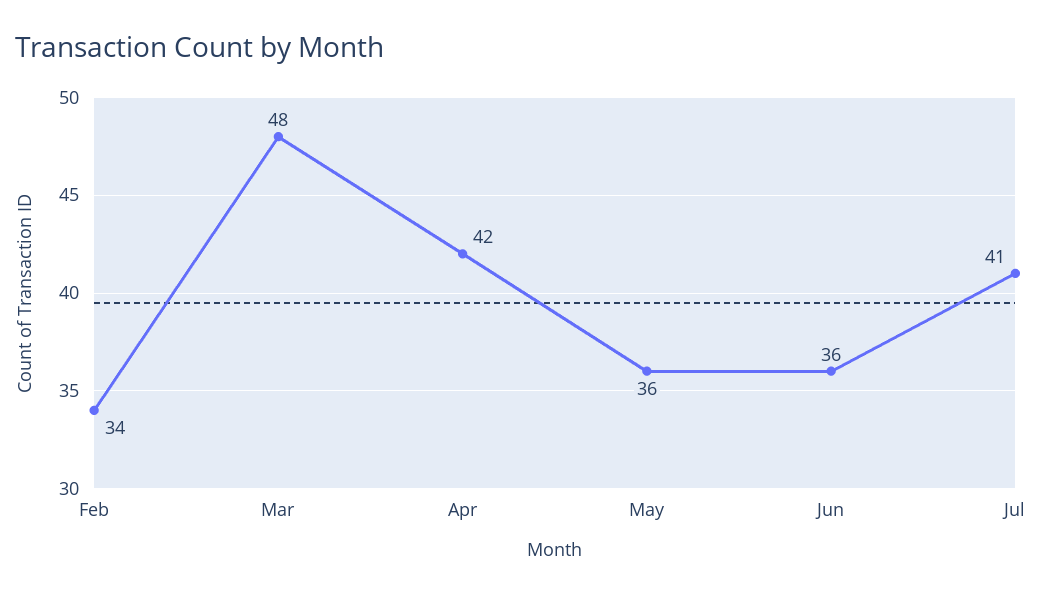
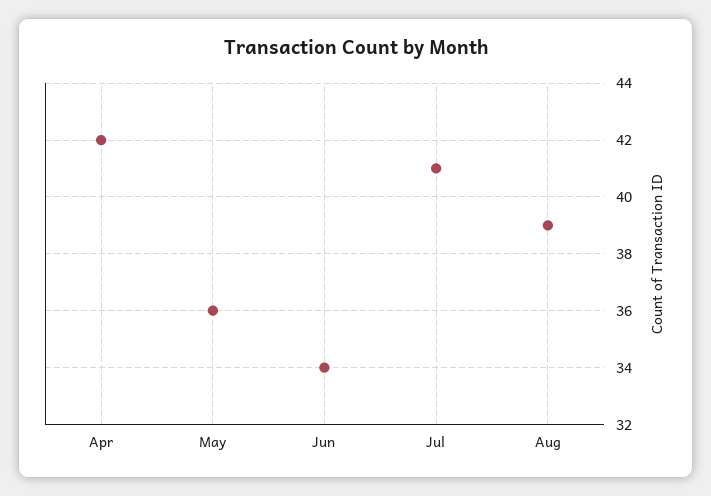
Feb: 34 -> none
Mar: 48 -> none
Jun: 36 -> 34
Aug: none -> 39

